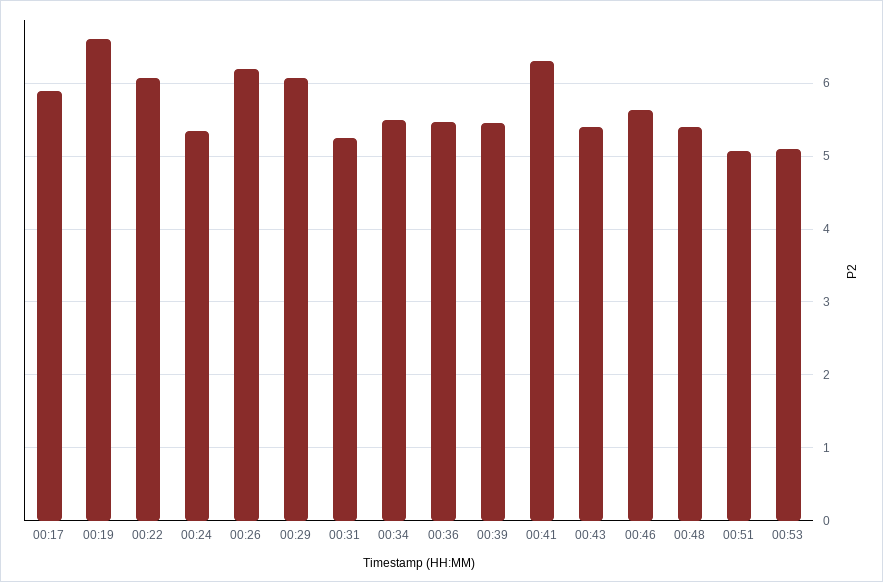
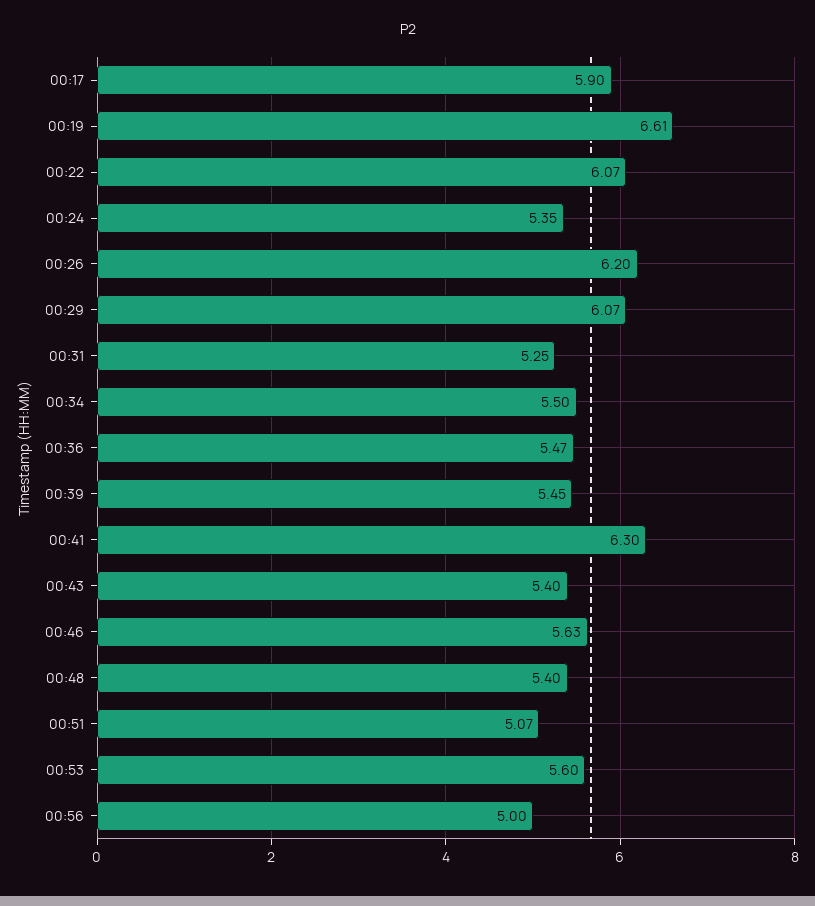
00:53: 5.1 -> 5.6
00:56: none -> 5

